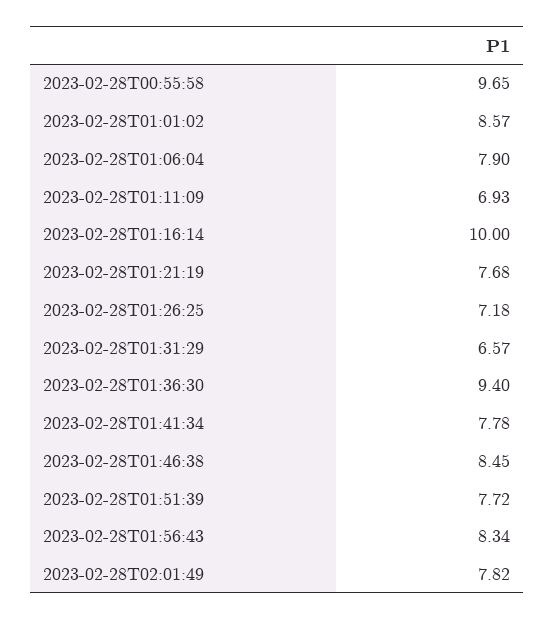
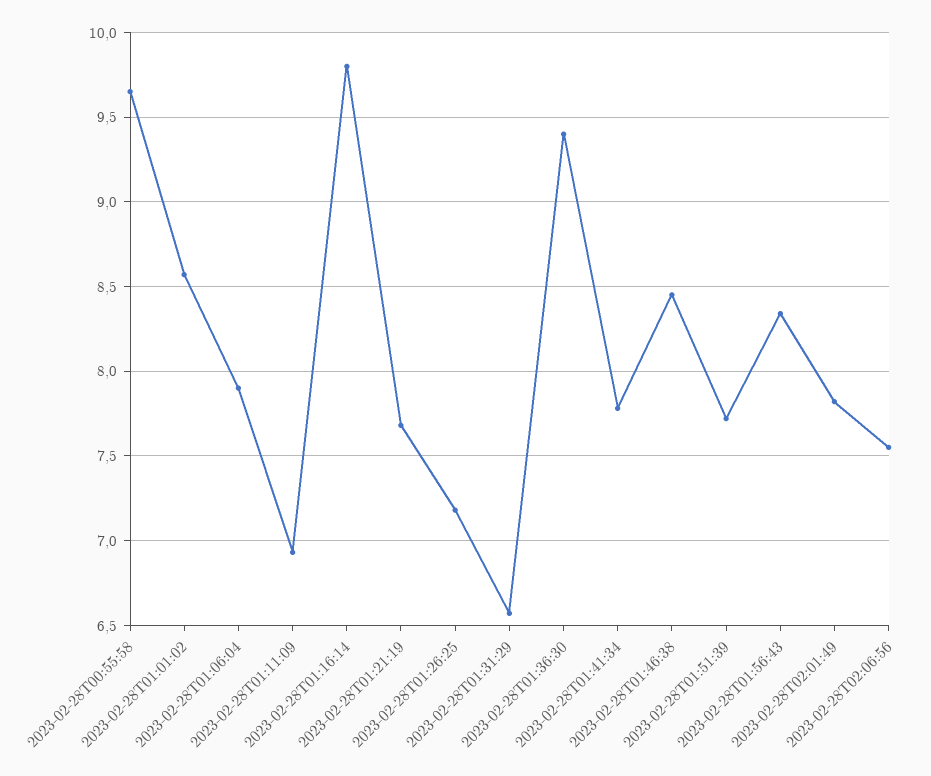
2023-02-28T01:16:14: 10 -> 9.8
2023-02-28T02:06:56: none -> 7.55

